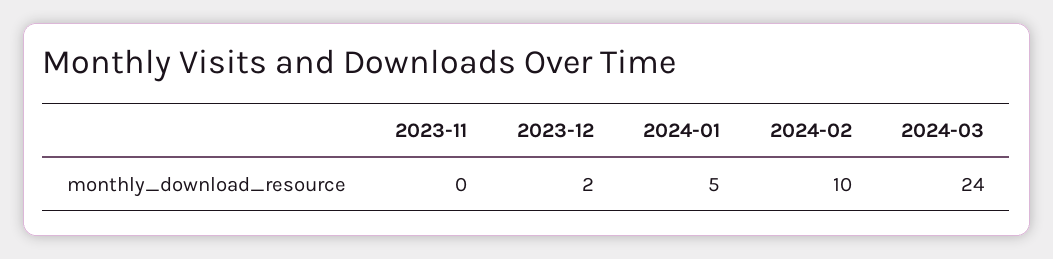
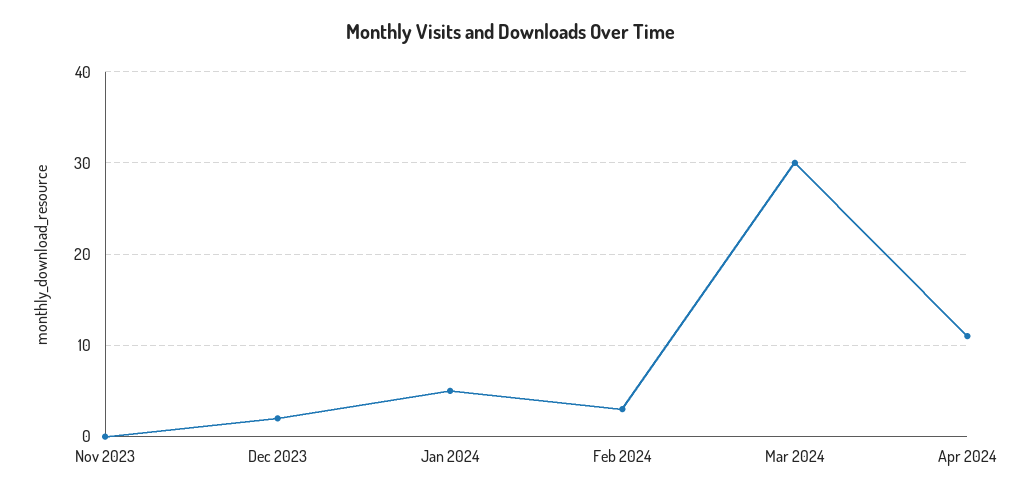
2024-02: 10 -> 3
2024-03: 24 -> 30
Apr 2024: none -> 11

